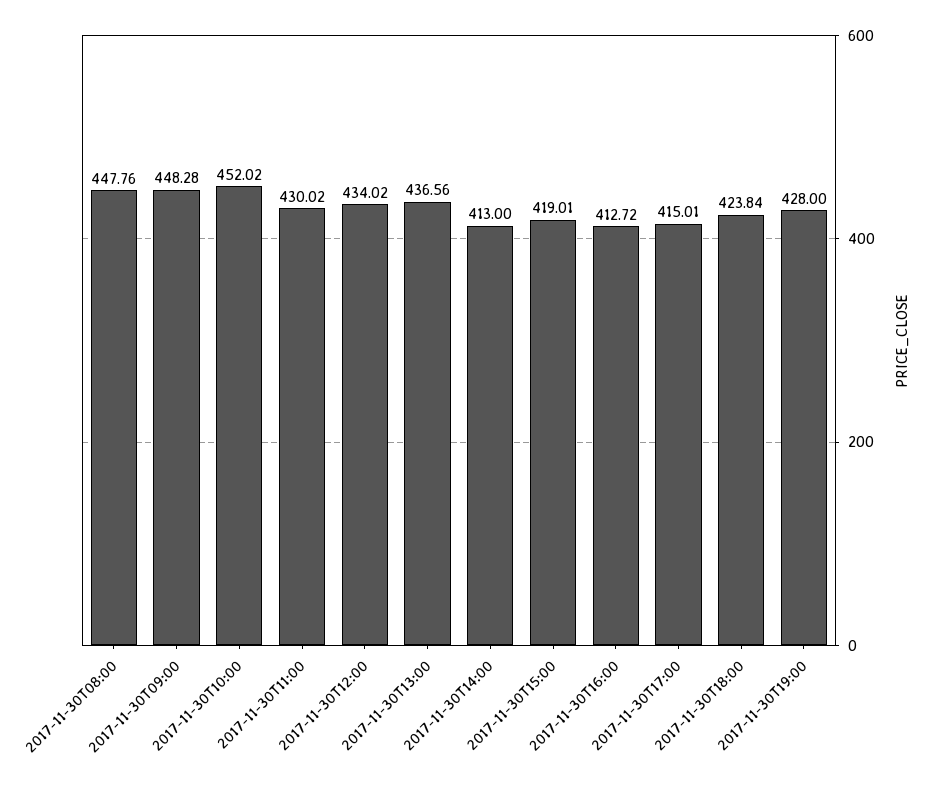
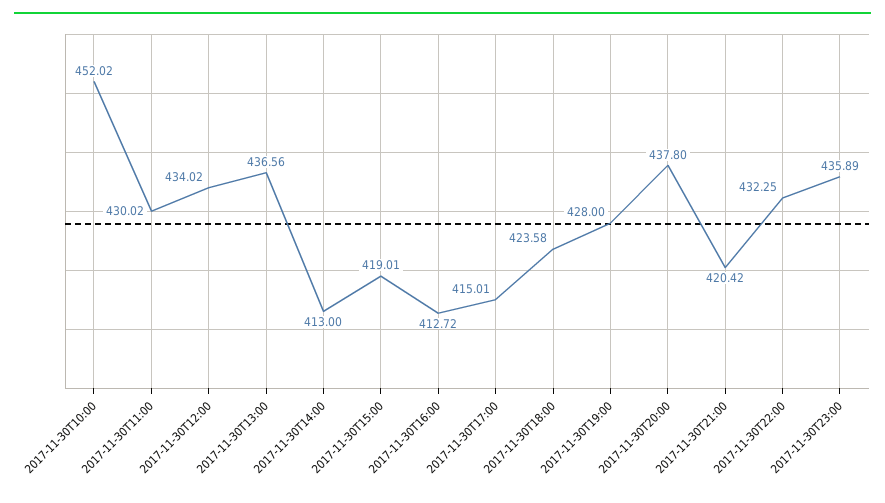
2017-11-30T08:00: 447.76 -> none
2017-11-30T09:00: 448.28 -> none
2017-11-30T18:00: 423.84 -> 423.58
2017-11-30T20:00: none -> 437.8
2017-11-30T21:00: none -> 420.42
2017-11-30T22:00: none -> 432.25
2017-11-30T23:00: none -> 435.89

